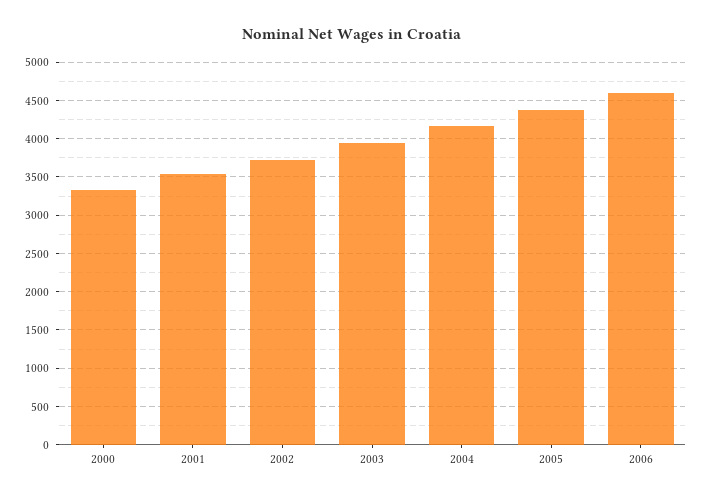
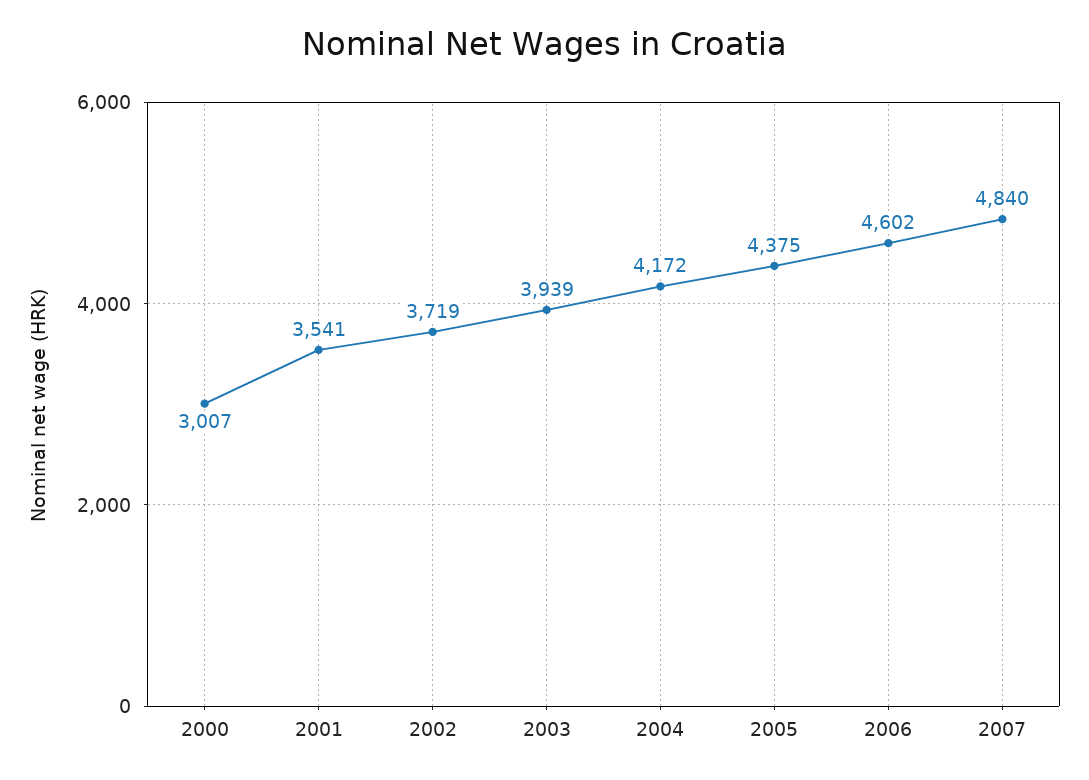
2000: 3300 -> 3007
2007: none -> 4840

